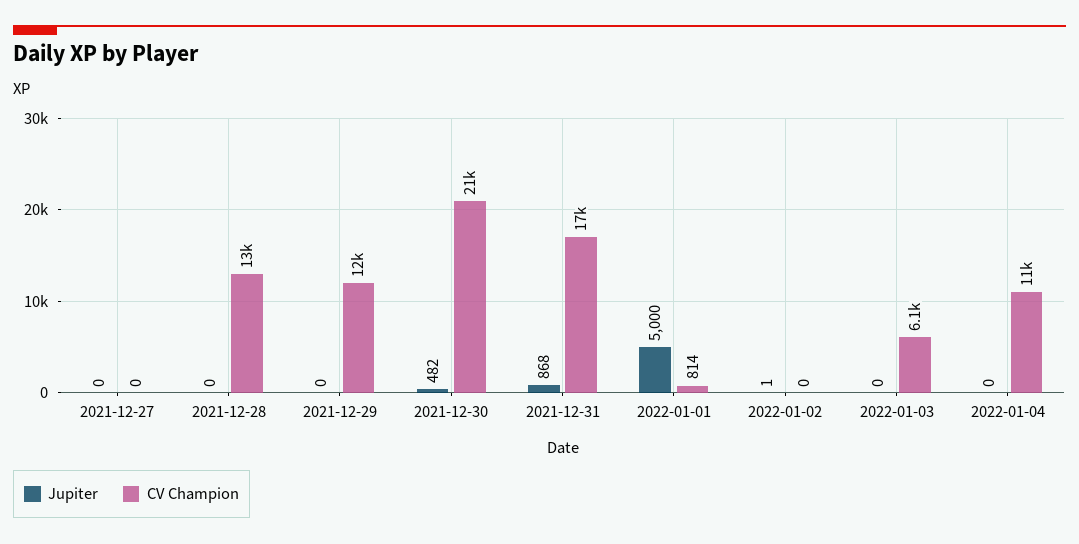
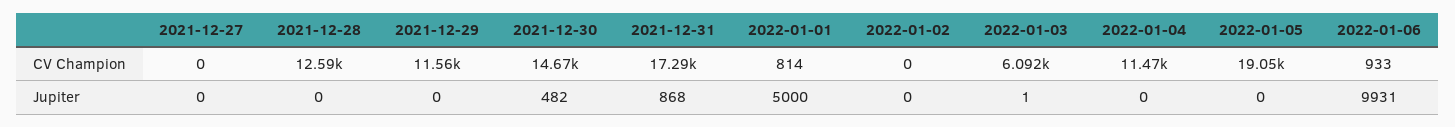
CV Champion, 2021-12-30: 21000 -> 14670
Jupiter, 2022-01-02: 1 -> 0
Jupiter, 2022-01-03: 0 -> 1
CV Champion, 2022-01-05: none -> 19050
CV Champion, 2022-01-06: none -> 933
Jupiter, 2022-01-05: none -> 0
Jupiter, 2022-01-06: none -> 9931

